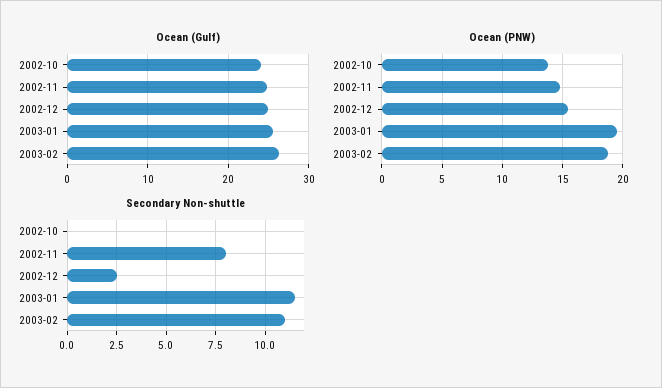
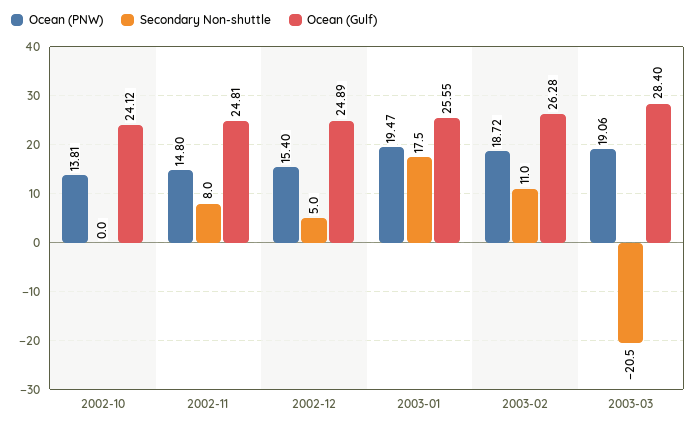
Secondary Non-shuttle, 2002-12: 2.5 -> 5
Secondary Non-shuttle, 2003-01: 11.5 -> 17.5
Ocean (PNW), 2003-03: none -> 19.06
Secondary Non-shuttle, 2003-03: none -> -20.5
Ocean (Gulf), 2003-03: none -> 28.4

